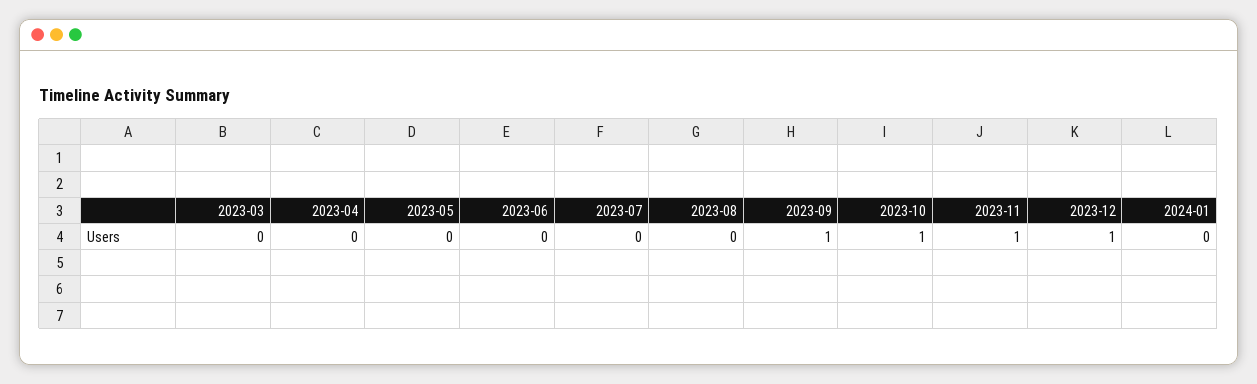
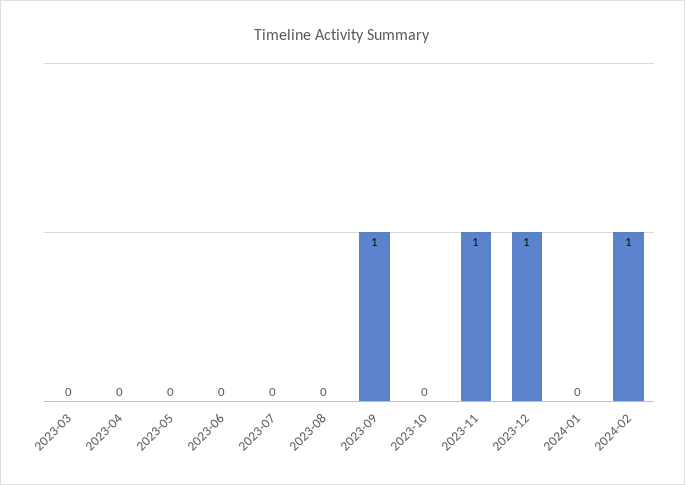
2023-10: 1 -> 0
2024-02: none -> 1

